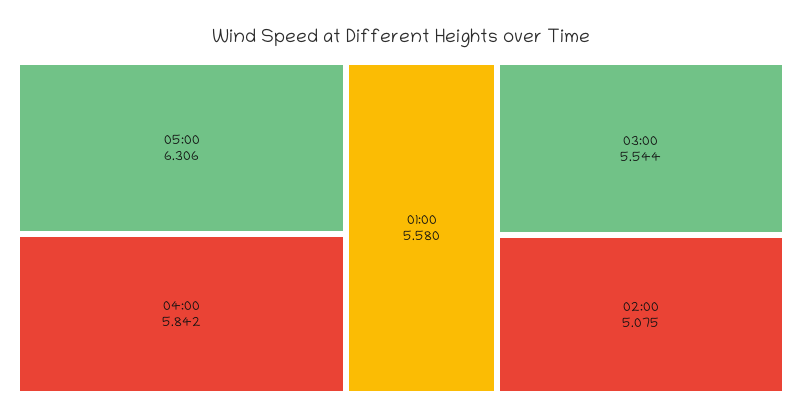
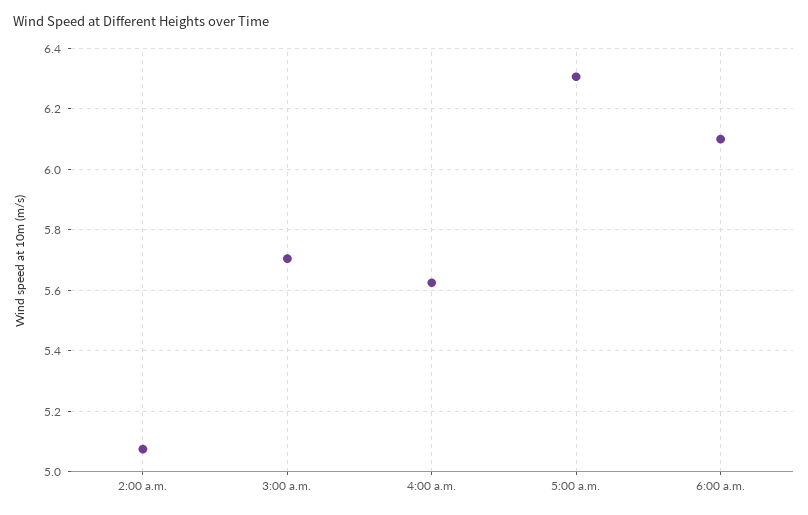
04:00: 5.842 -> 5.62
01:00: 5.58 -> none
03:00: 5.544 -> 5.7
6:00 a.m.: none -> 6.1

